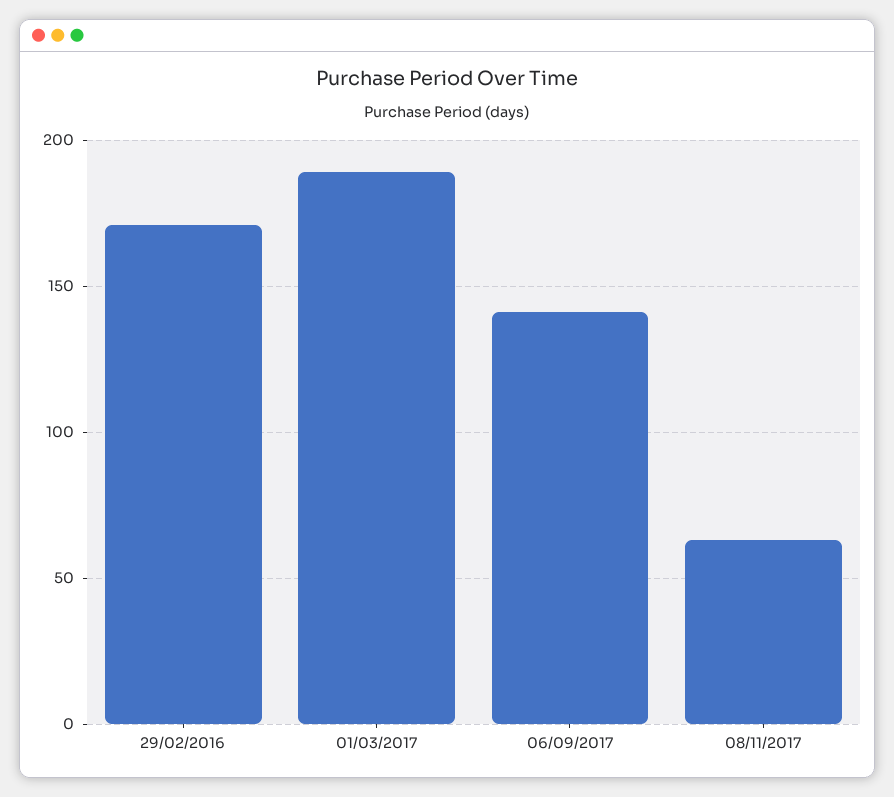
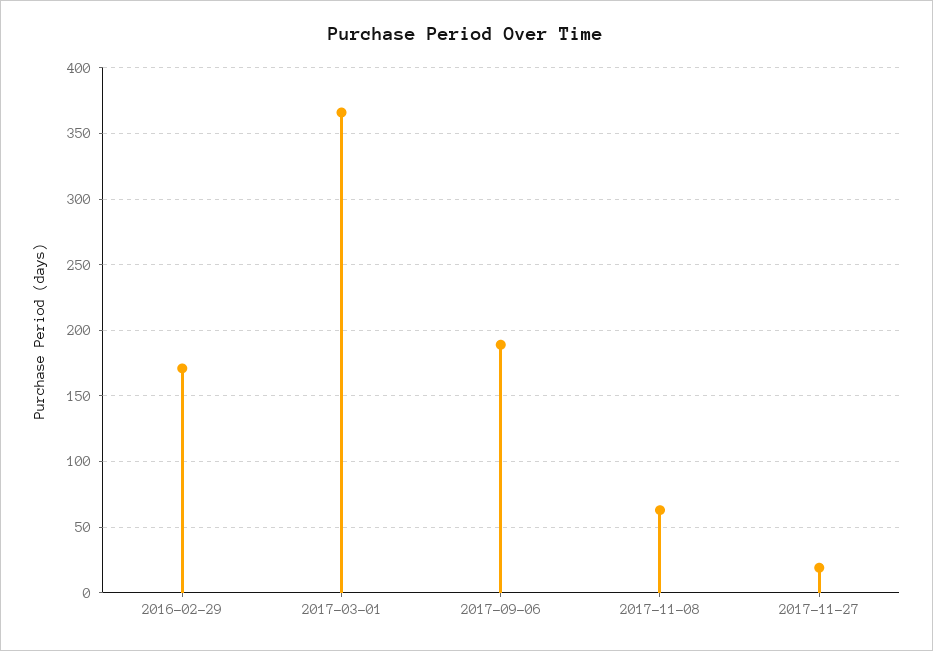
01/03/2017: 190 -> 365
06/09/2017: 140 -> 190
2017-11-27: none -> 20

